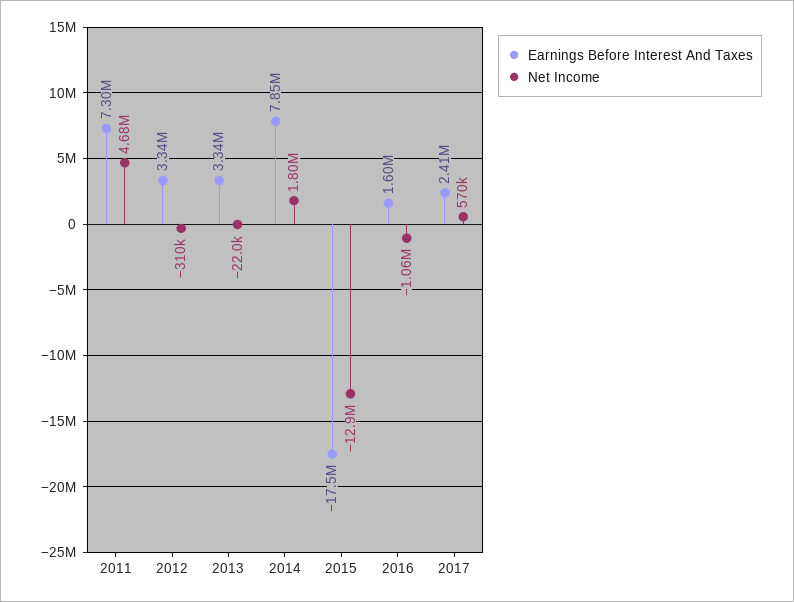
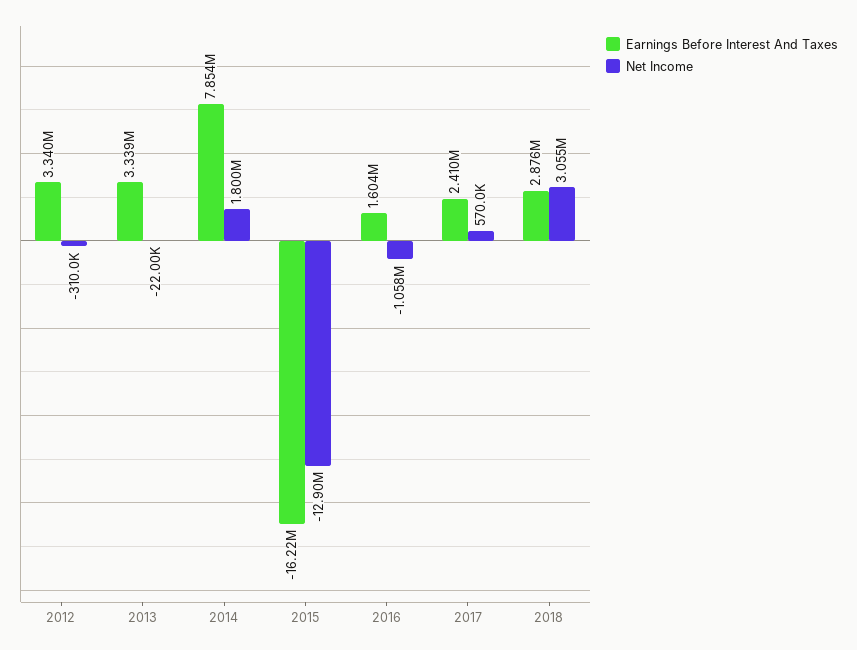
Earnings Before Interest And Taxes, 2011: 7300000 -> none
Net Income, 2011: 4680000 -> none
Earnings Before Interest And Taxes, 2015: -17500000 -> -16220000
Earnings Before Interest And Taxes, 2018: none -> 2876000
Net Income, 2018: none -> 3055000

